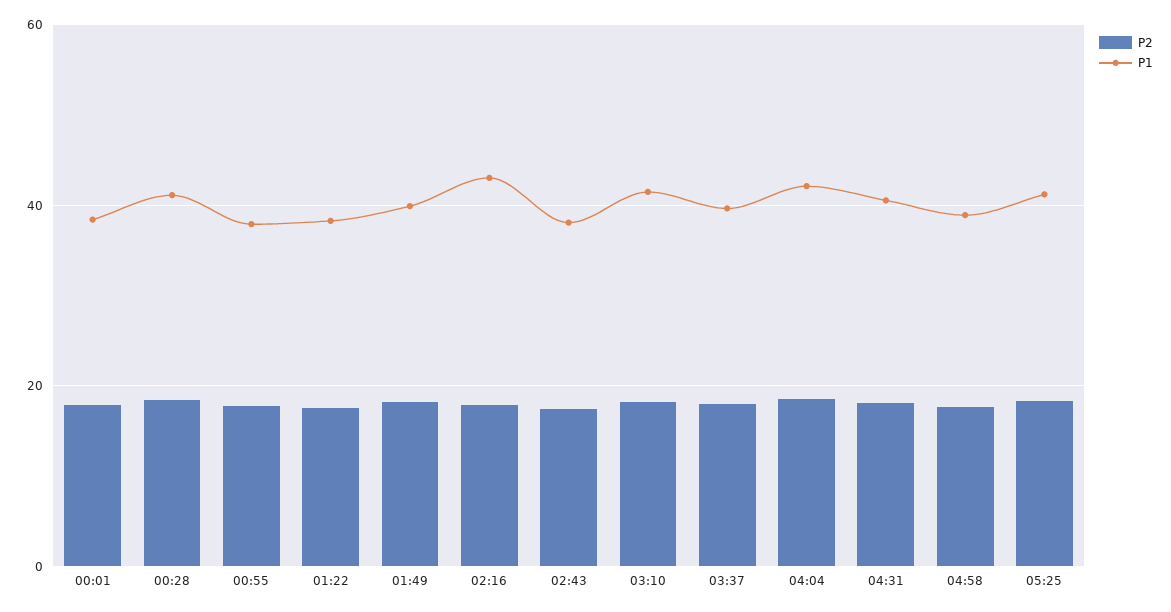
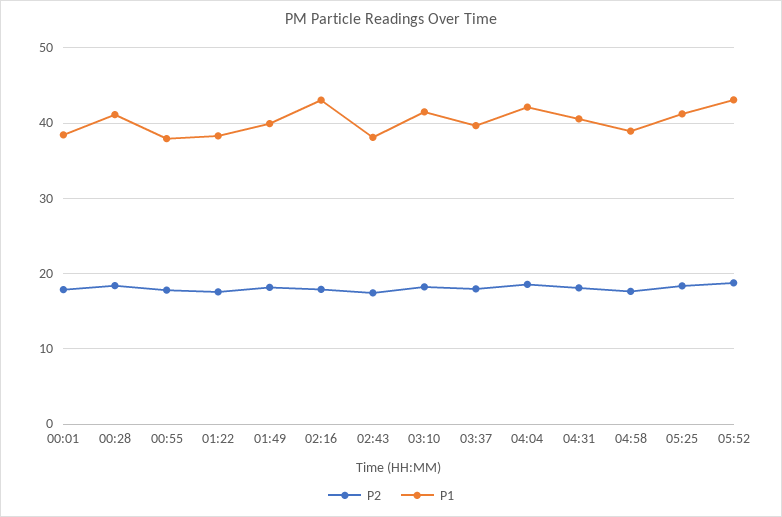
P2, 05:52: none -> 19
P1, 05:52: none -> 43

